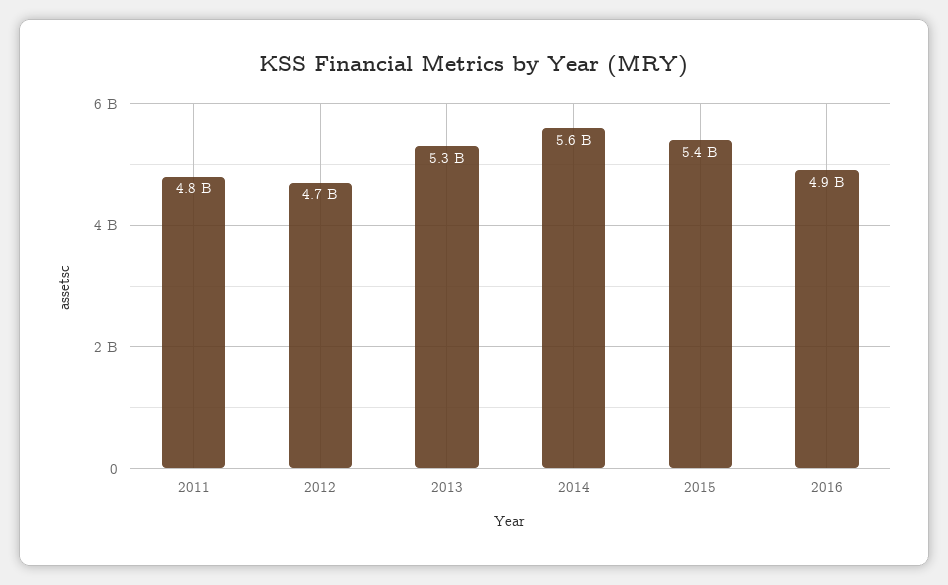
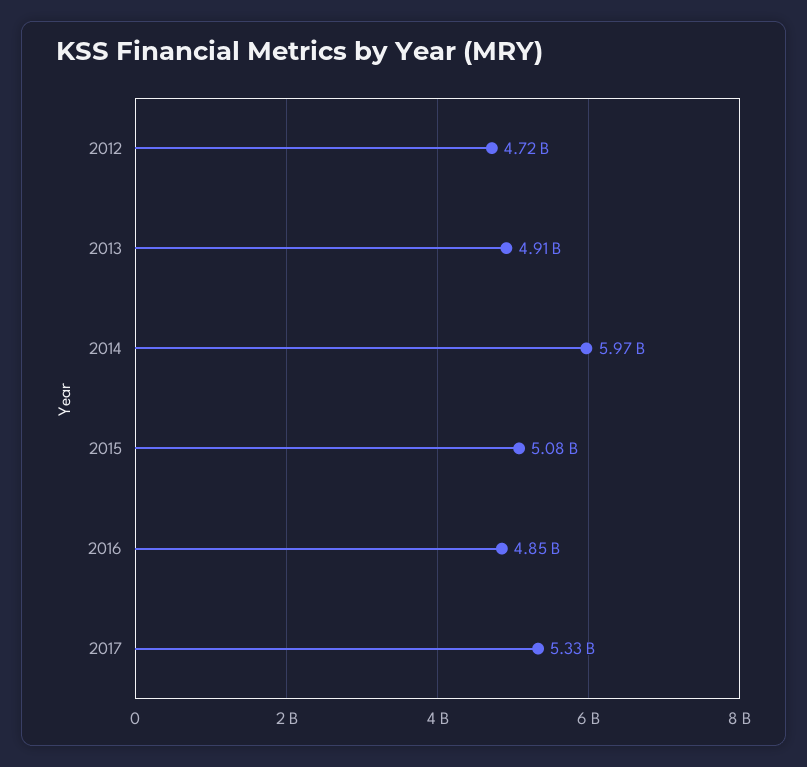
2011: 4800000000 -> none
2013: 5300000000 -> 4910000000
2014: 5600000000 -> 5970000000
2015: 5400000000 -> 5080000000
2017: none -> 5330000000

